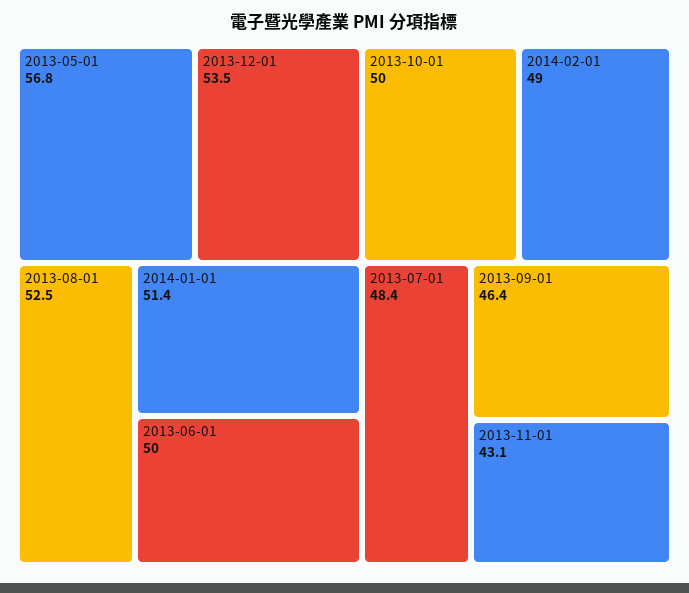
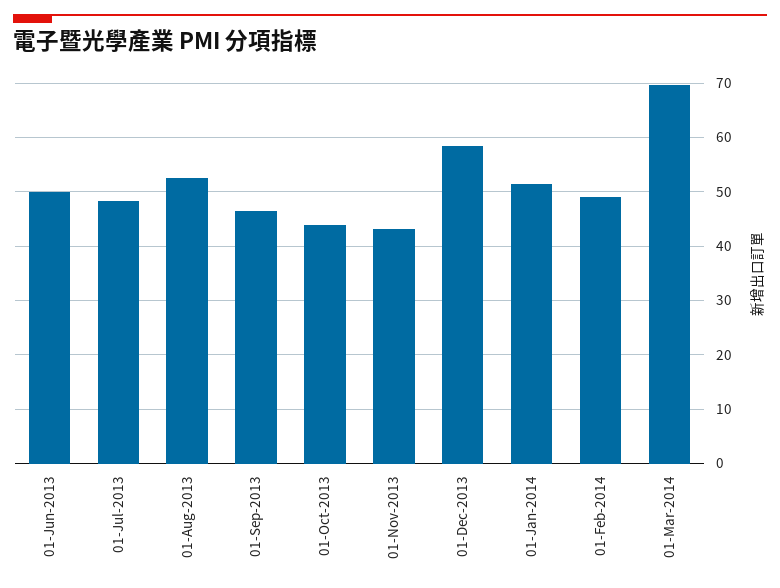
2013-05-01: 56.8 -> none
2013-12-01: 53.5 -> 58
2013-10-01: 50 -> 44
01-Mar-2014: none -> 70

